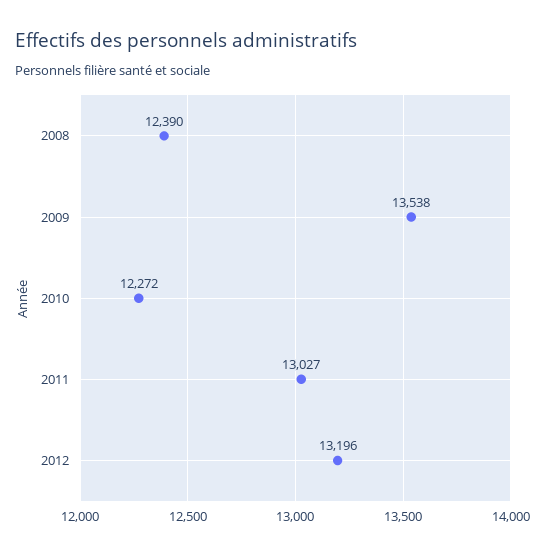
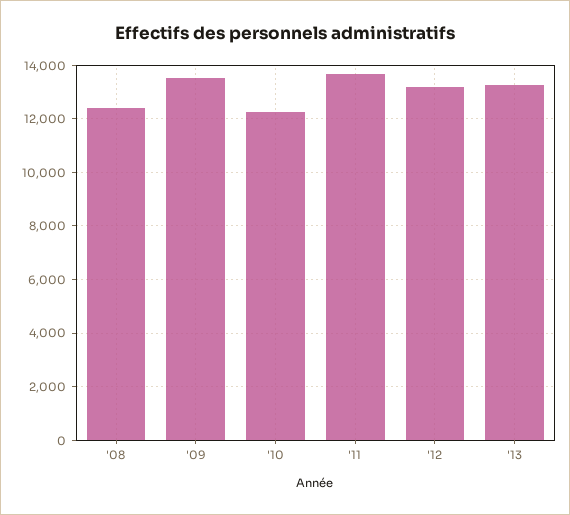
2011: 13027 -> 13750
'13: none -> 13250

